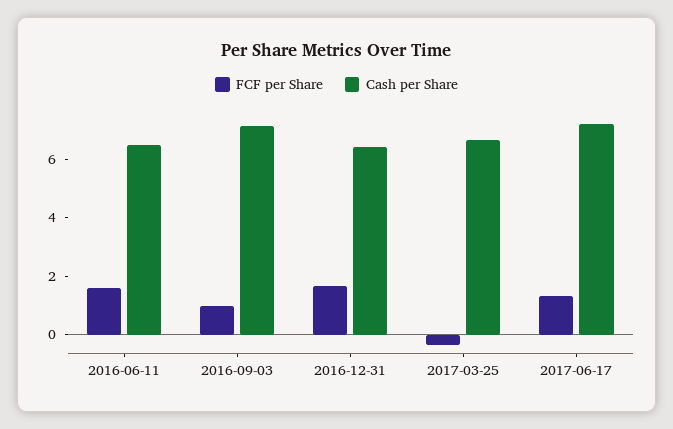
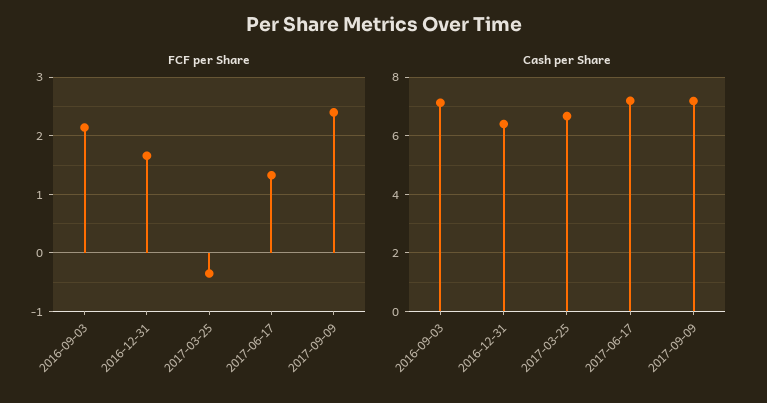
FCF per Share, 2016-06-11: 1.5 -> none
Cash per Share, 2016-06-11: 6.5 -> none
FCF per Share, 2016-09-03: 1 -> 2.2
FCF per Share, 2017-09-09: none -> 2.4
Cash per Share, 2017-09-09: none -> 7.25

